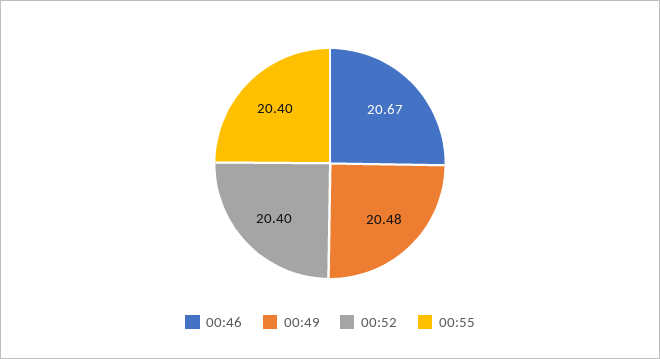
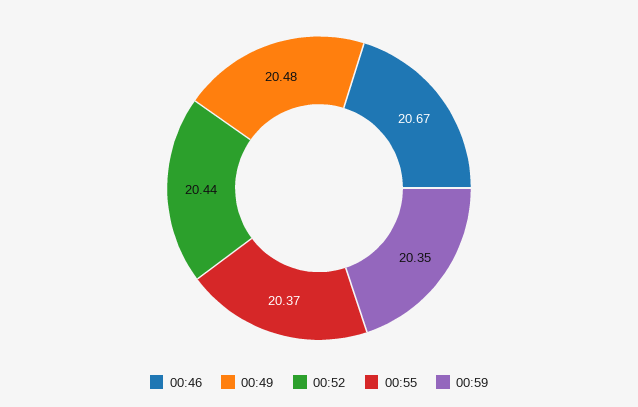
00:52: 20.4 -> 20.44
00:55: 20.4 -> 20.37
00:59: none -> 20.35

